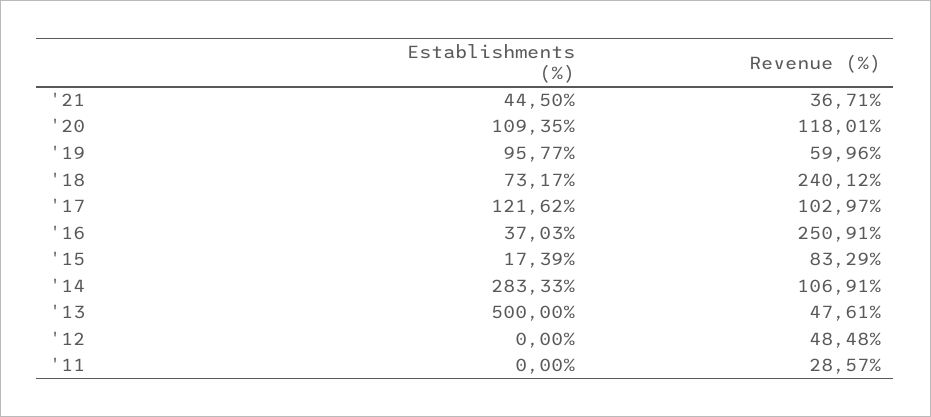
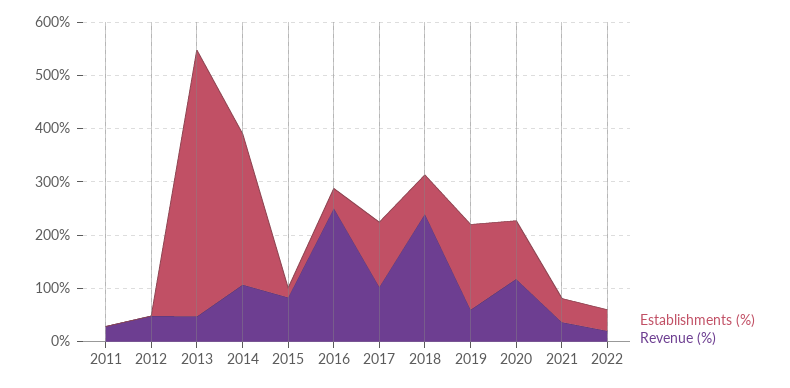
Establishments (%), '19: 95.77 -> 160
Establishments (%), 2022: none -> 40
Revenue (%), 2022: none -> 20

